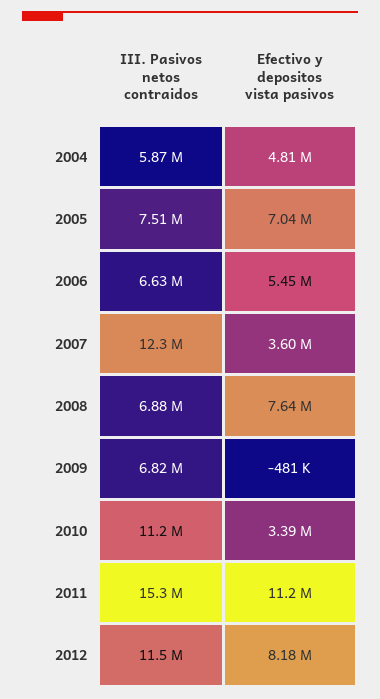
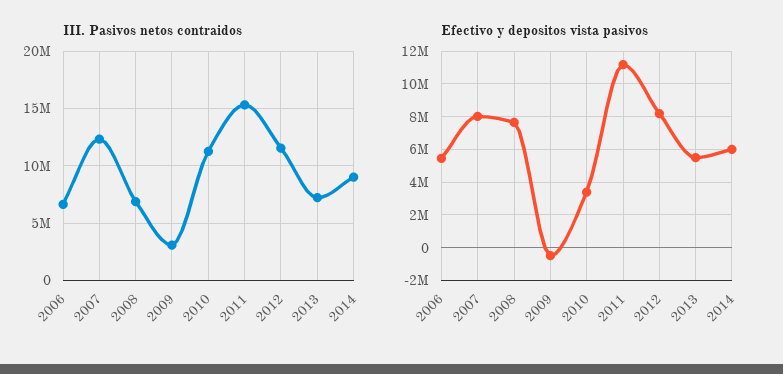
III. Pasivos netos contraidos, 2004: 5870000 -> none
Efectivo y depositos vista pasivos, 2004: 4810000 -> none
III. Pasivos netos contraidos, 2005: 7510000 -> none
Efectivo y depositos vista pasivos, 2005: 7040000 -> none
Efectivo y depositos vista pasivos, 2007: 3600000 -> 8000000
III. Pasivos netos contraidos, 2009: 6820000 -> 3000000
III. Pasivos netos contraidos, 2013: none -> 7000000
III. Pasivos netos contraidos, 2014: none -> 9000000
Efectivo y depositos vista pasivos, 2013: none -> 5500000
Efectivo y depositos vista pasivos, 2014: none -> 6000000

